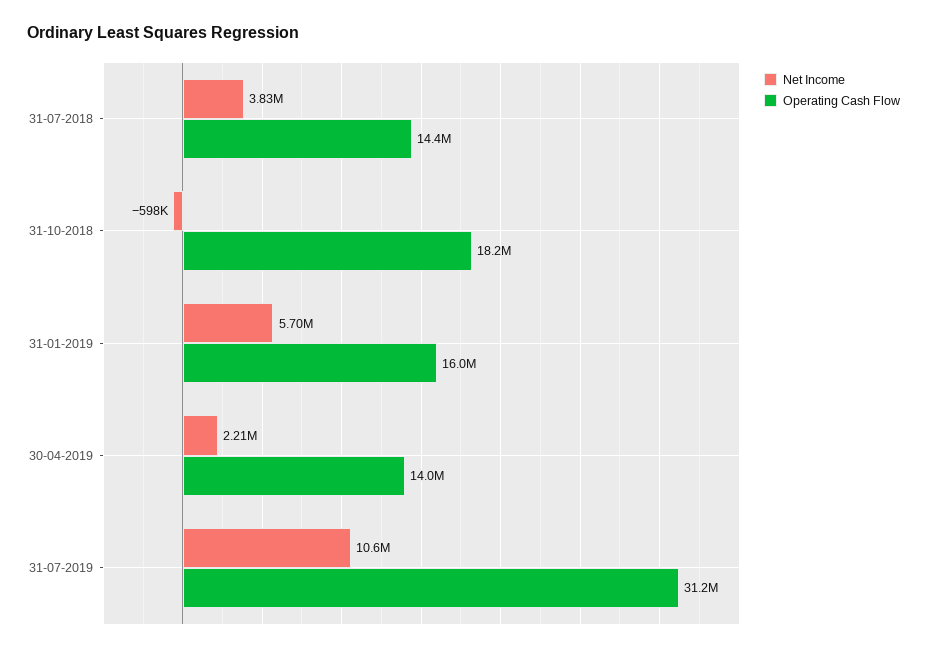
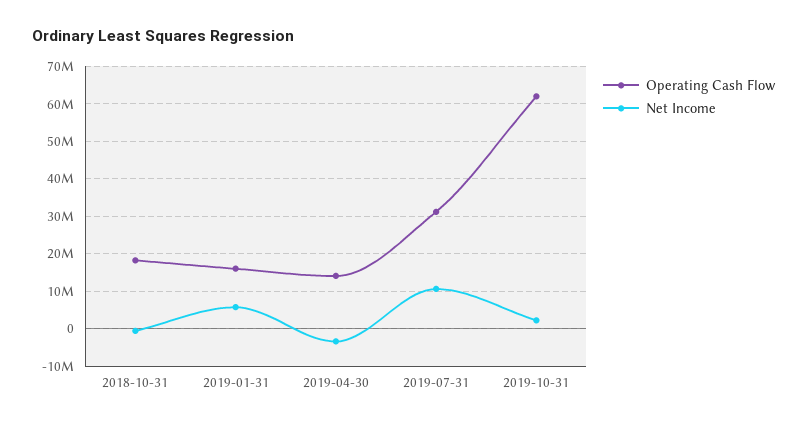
Net Income, 31-07-2018: 3830000 -> none
Operating Cash Flow, 31-07-2018: 14400000 -> none
Net Income, 30-04-2019: 2210000 -> -4000000
Operating Cash Flow, 2019-10-31: none -> 62000000
Net Income, 2019-10-31: none -> 2000000

